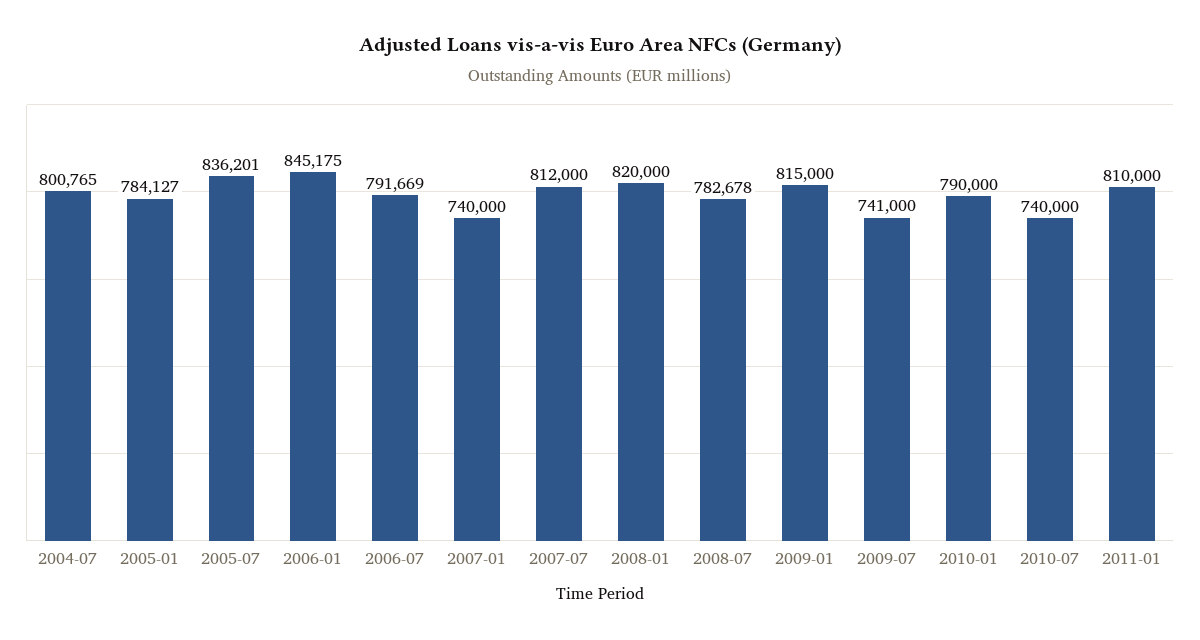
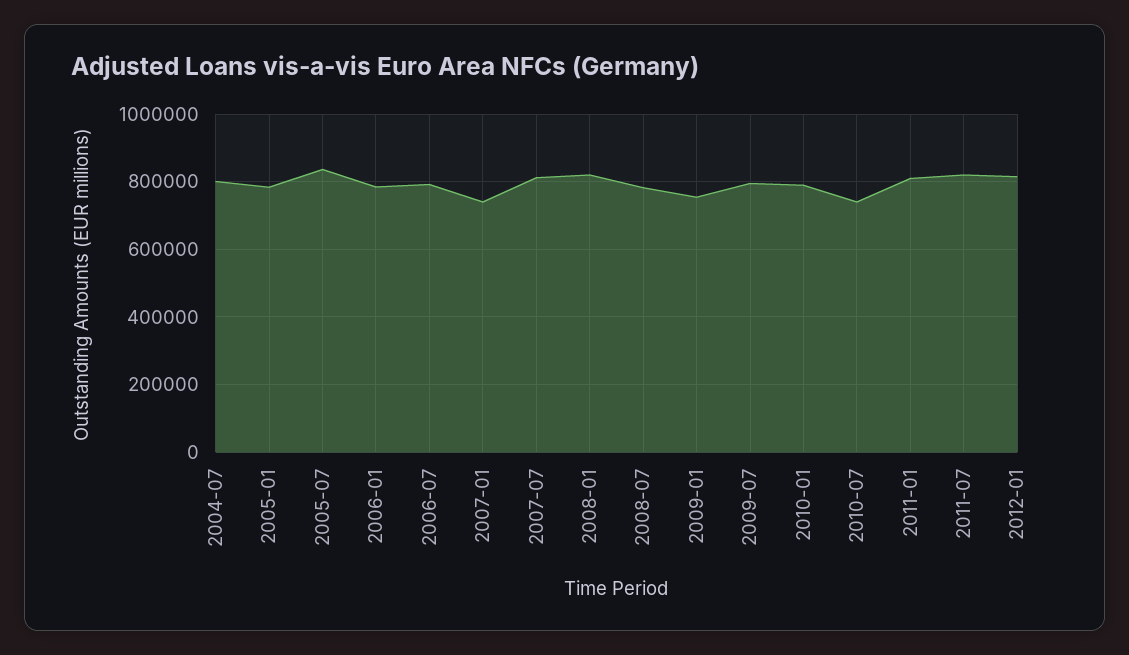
2006-01: 845175 -> 780000
2009-01: 815000 -> 760000
2009-07: 741000 -> 800000
2011-07: none -> 820000
2012-01: none -> 820000

